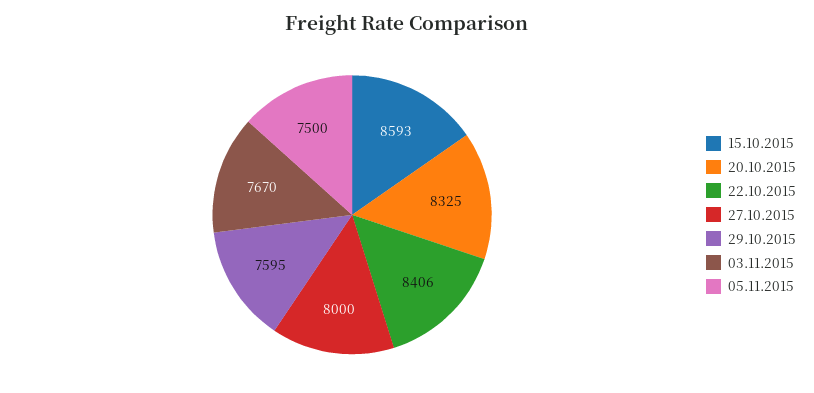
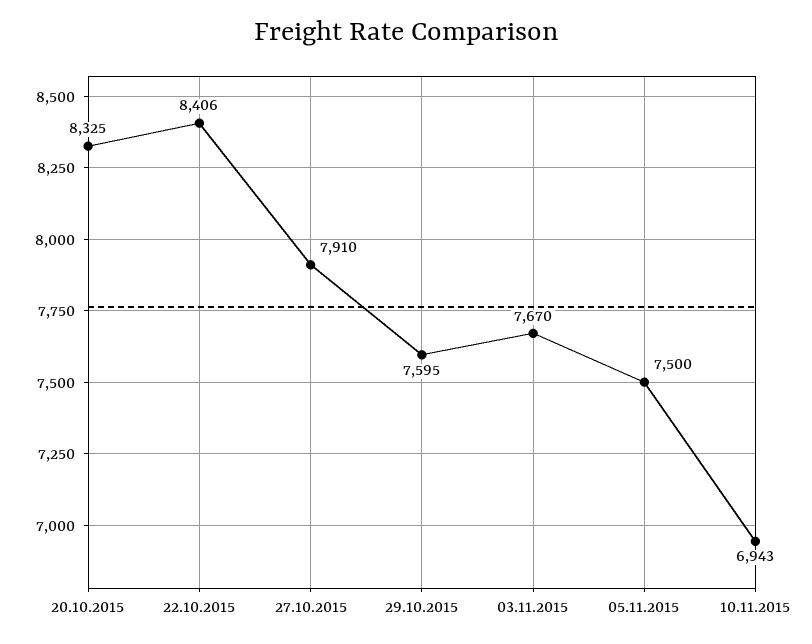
15.10.2015: 8593 -> none
27.10.2015: 8000 -> 7910
10.11.2015: none -> 6943

